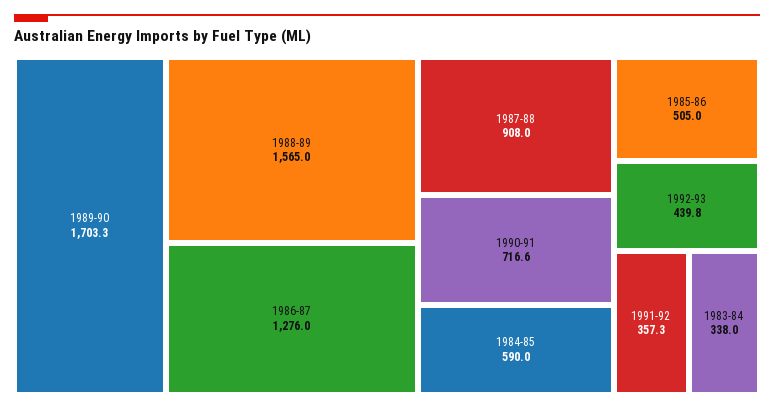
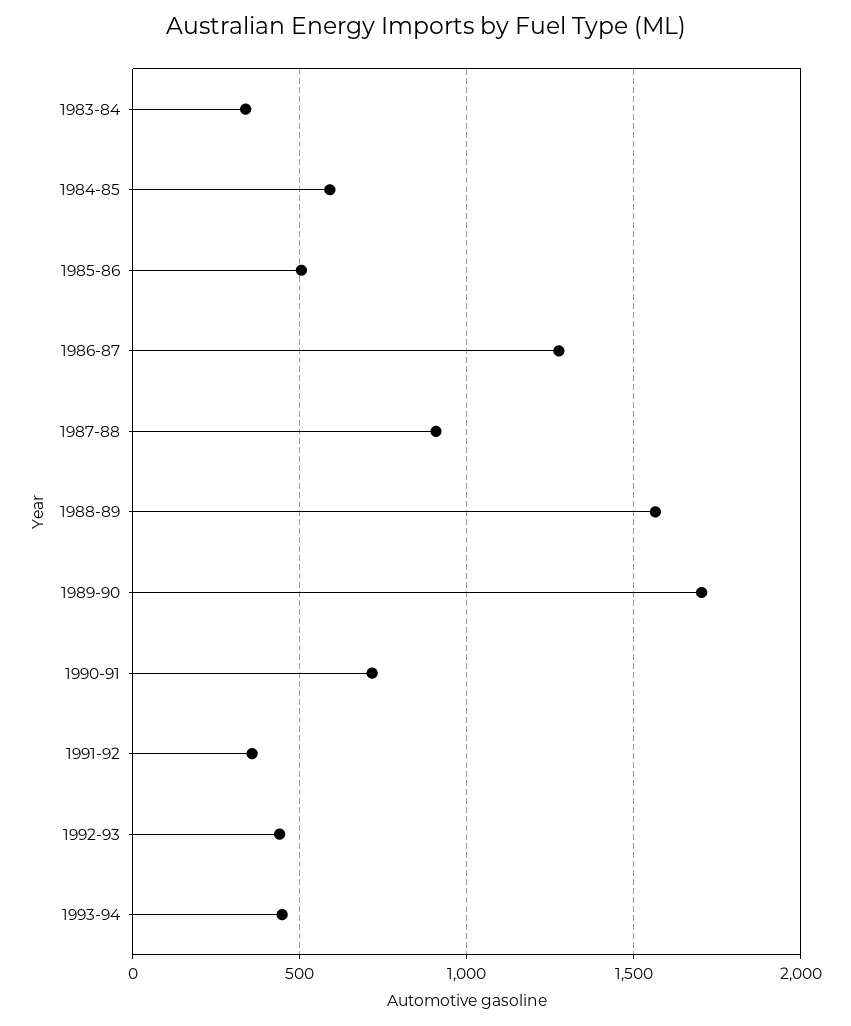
1993-94: none -> 450

